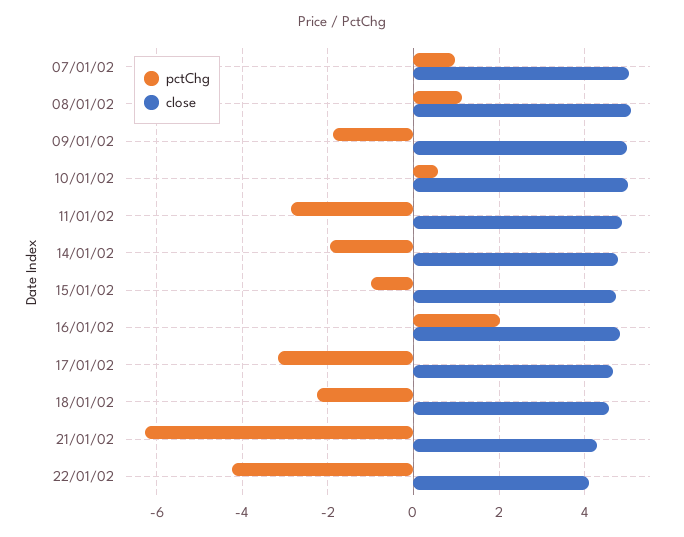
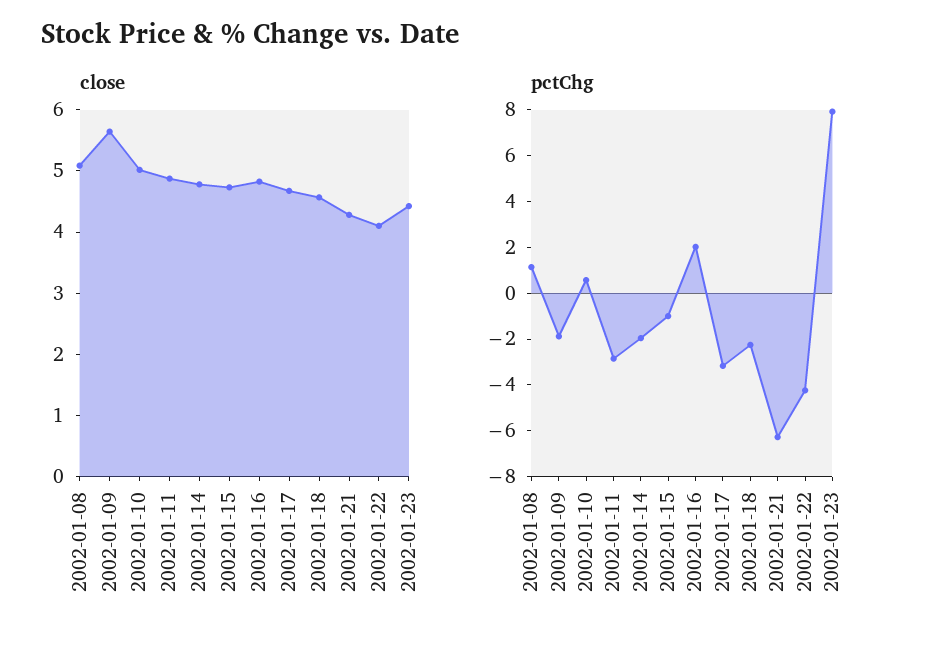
pctChg, 07/01/02: 1 -> none
close, 07/01/02: 5 -> none
close, 09/01/02: 5 -> 5.6
close, 2002-01-23: none -> 4.4
pctChg, 2002-01-23: none -> 8

